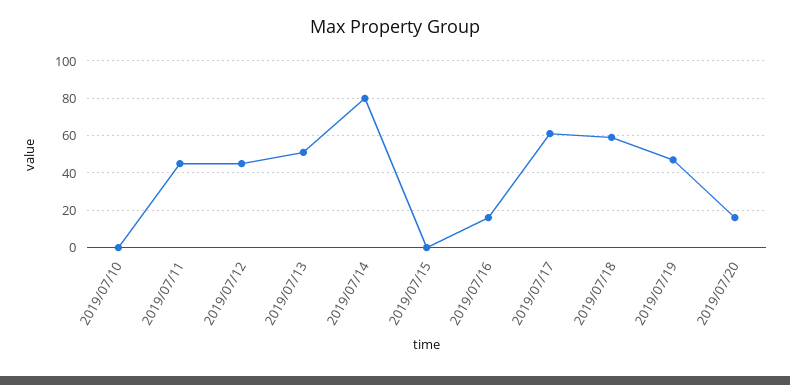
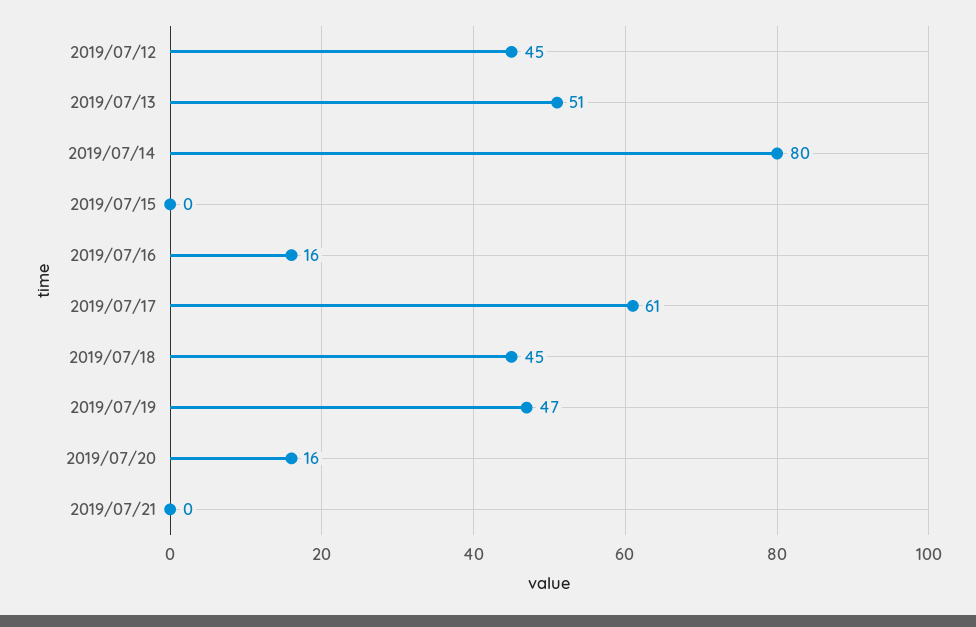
2019/07/10: 0 -> none
2019/07/11: 45 -> none
2019/07/18: 60 -> 45
2019/07/21: none -> 0

